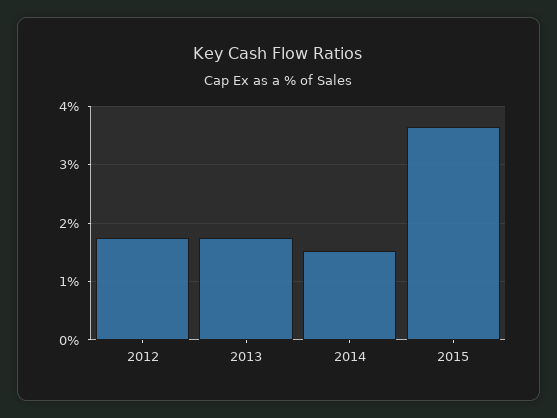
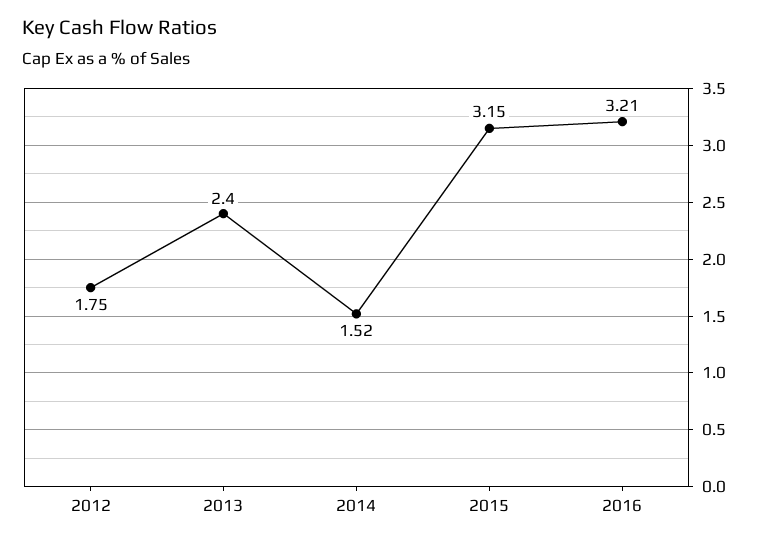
2013: 1.8 -> 2.4
2015: 3.6 -> 3.15
2016: none -> 3.21

